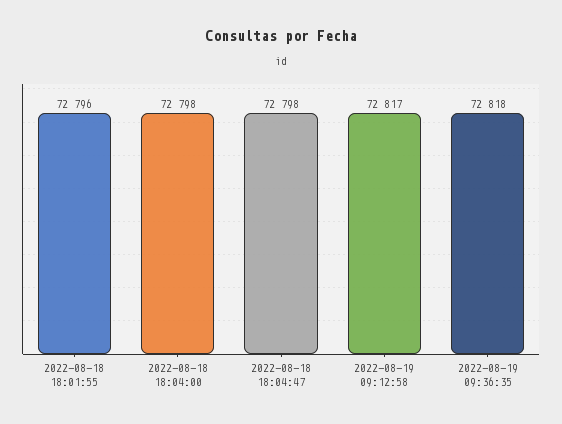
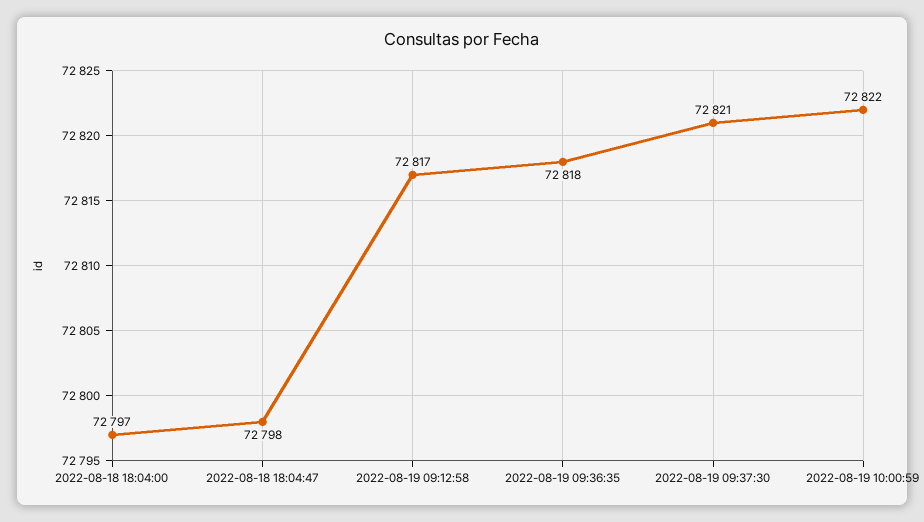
2022-08-18 18:01:55: 72796 -> none
2022-08-18 18:04:00: 72798 -> 72797
2022-08-19 09:37:30: none -> 72821
2022-08-19 10:00:59: none -> 72822

